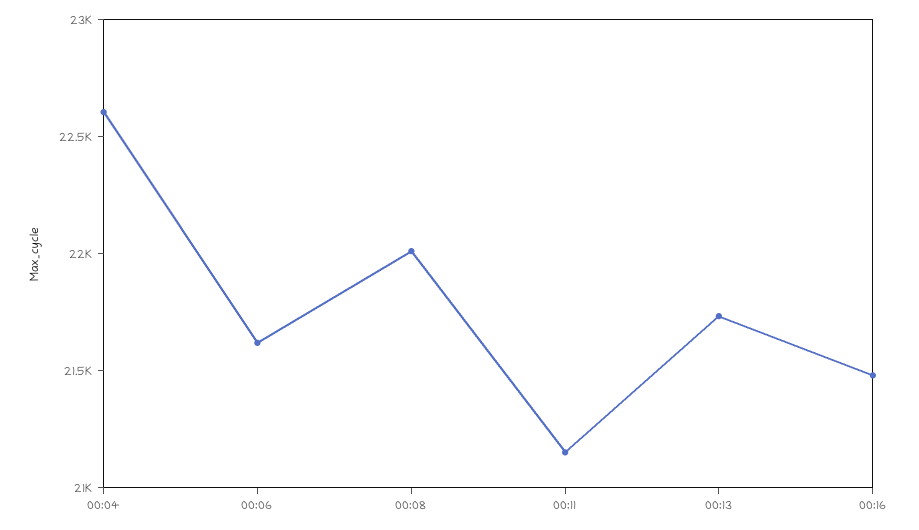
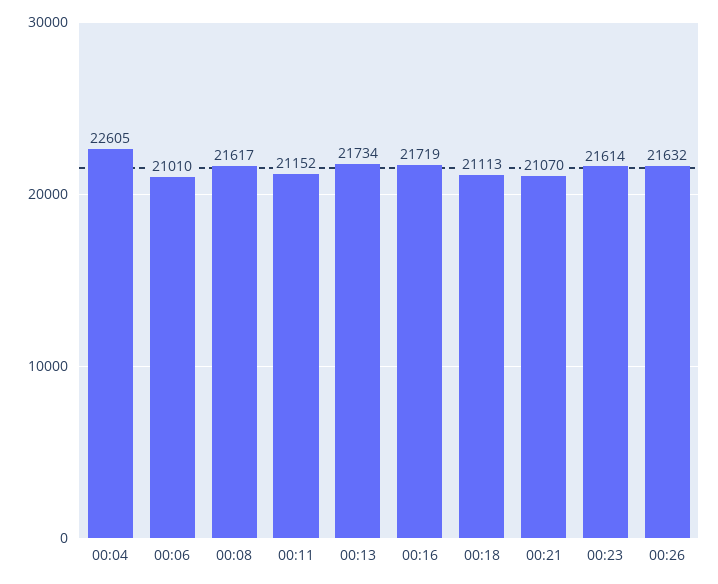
00:06: 21600 -> 21010
00:08: 22000 -> 21617
00:16: 21500 -> 21719
00:18: none -> 21113
00:21: none -> 21070
00:23: none -> 21614
00:26: none -> 21632

